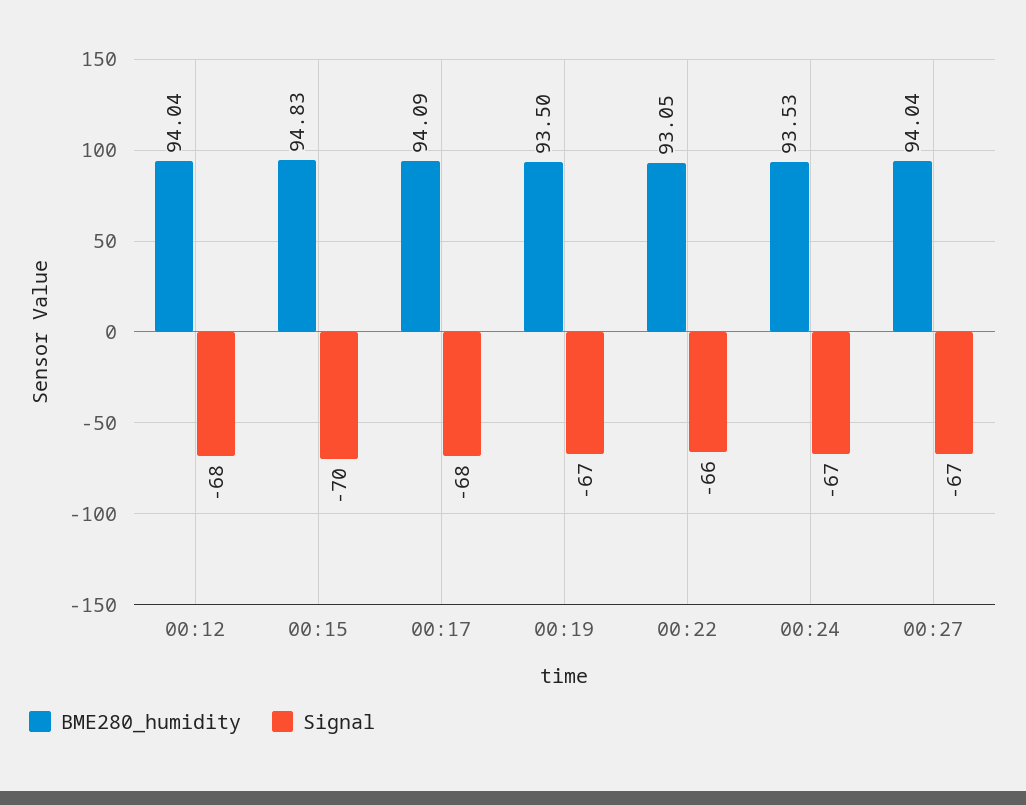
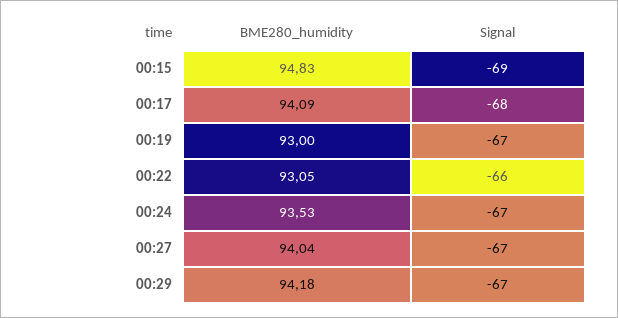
BME280_humidity, 00:12: 94.04 -> none
Signal, 00:12: -68 -> none
Signal, 00:15: -70 -> -69
BME280_humidity, 00:19: 93.5 -> 93
BME280_humidity, 00:29: none -> 94.18
Signal, 00:29: none -> -67

